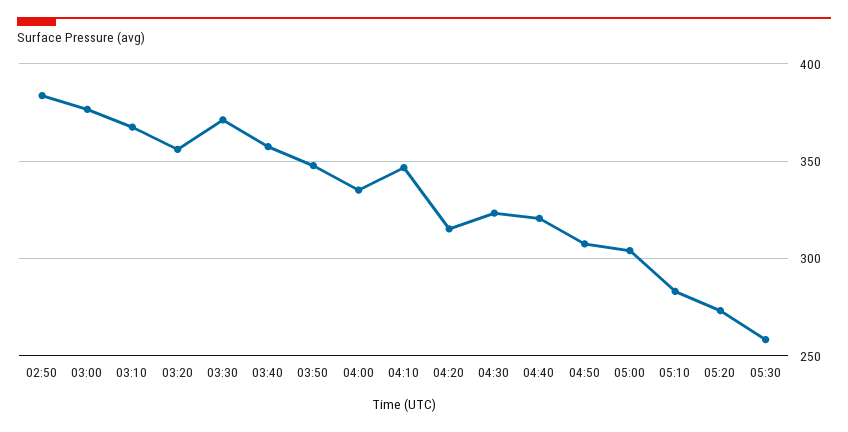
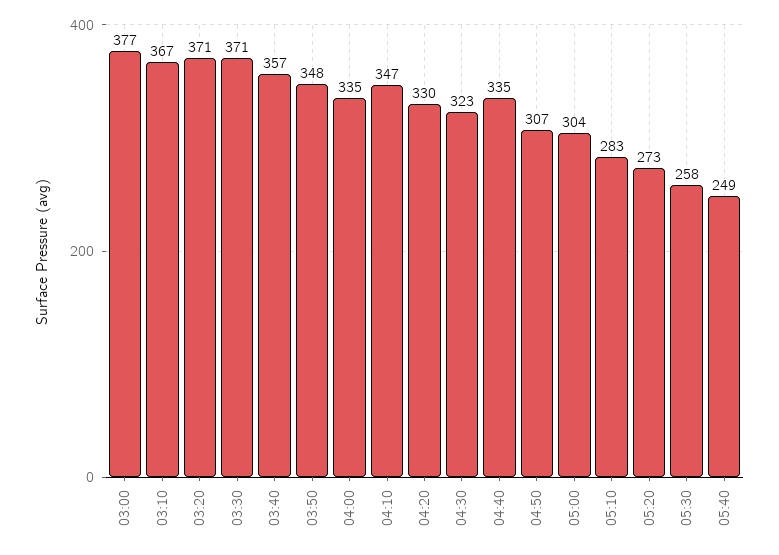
02:50: 385 -> none
03:20: 355 -> 371
04:20: 315 -> 330
04:40: 320 -> 335
05:40: none -> 249

